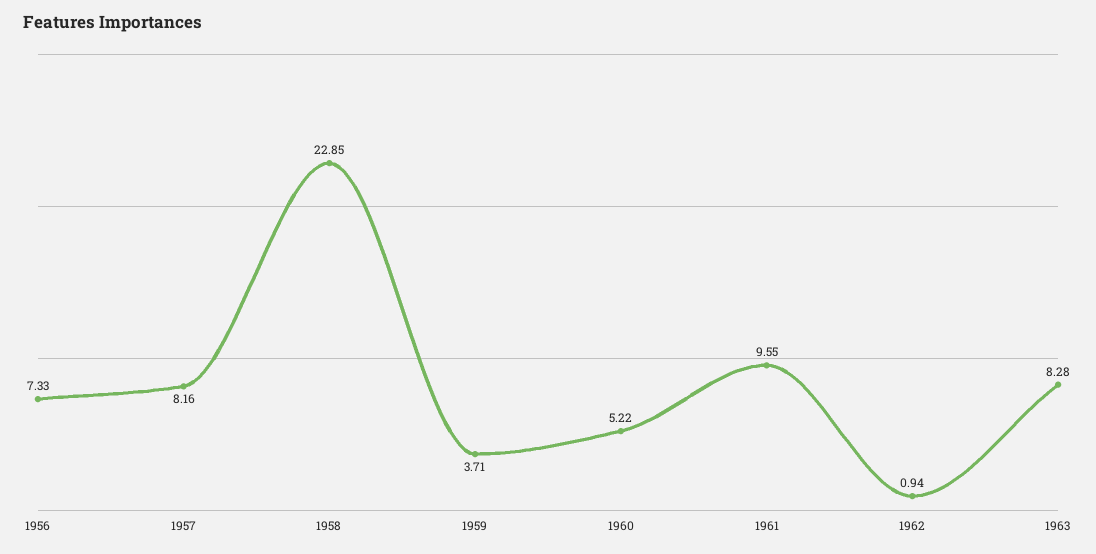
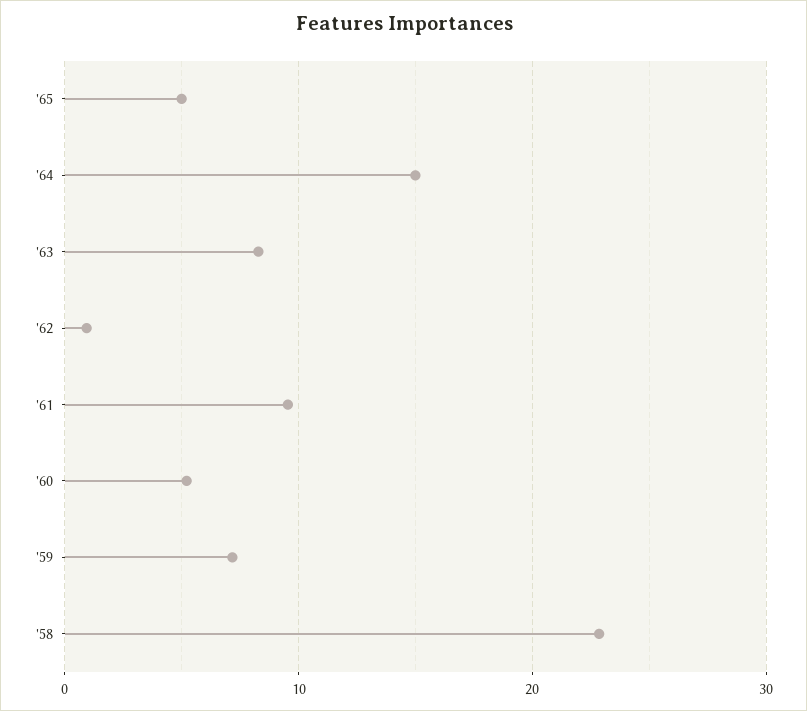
1956: 7.33 -> none
1957: 8.16 -> none
1959: 3.71 -> 7
'65: none -> 5
'64: none -> 15

